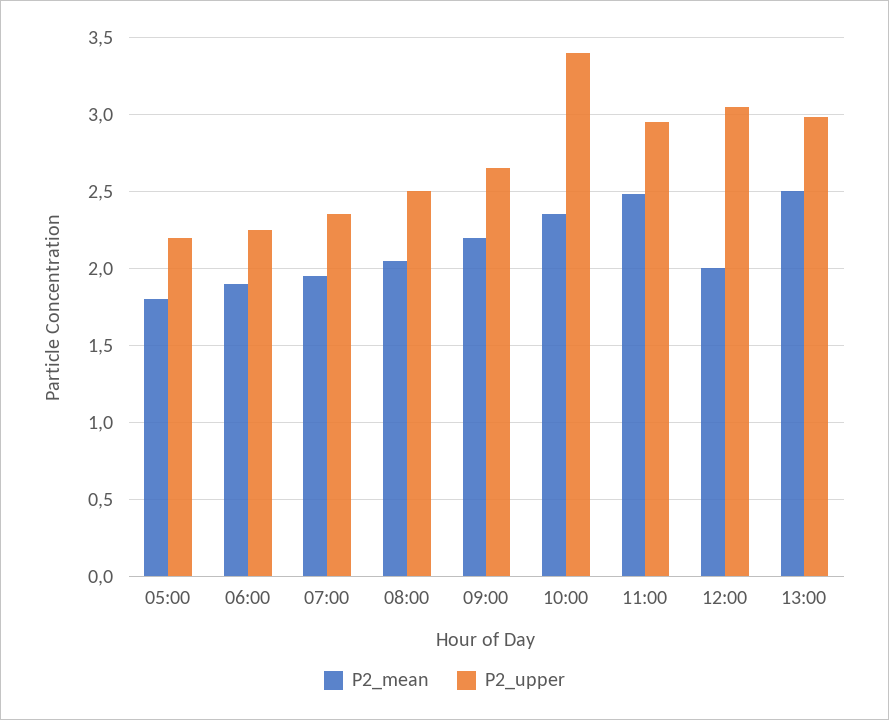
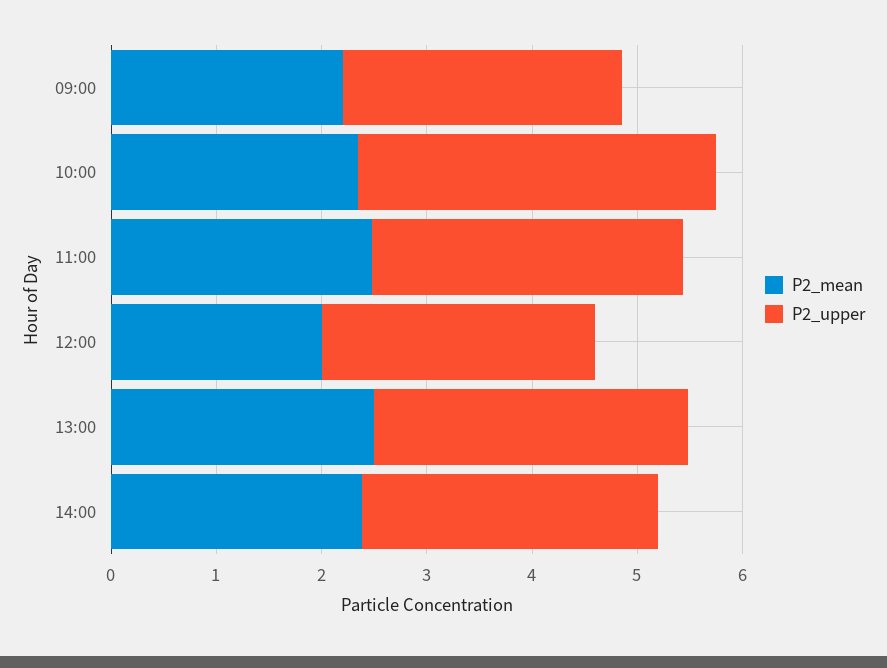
P2_mean, 05:00: 1.8 -> none
P2_upper, 05:00: 2.2 -> none
P2_mean, 06:00: 1.9 -> none
P2_upper, 06:00: 2.25 -> none
P2_mean, 07:00: 1.95 -> none
P2_upper, 07:00: 2.35 -> none
P2_mean, 08:00: 2.05 -> none
P2_upper, 08:00: 2.5 -> none
P2_upper, 12:00: 3.05 -> 2.6
P2_mean, 14:00: none -> 2.4
P2_upper, 14:00: none -> 2.8

